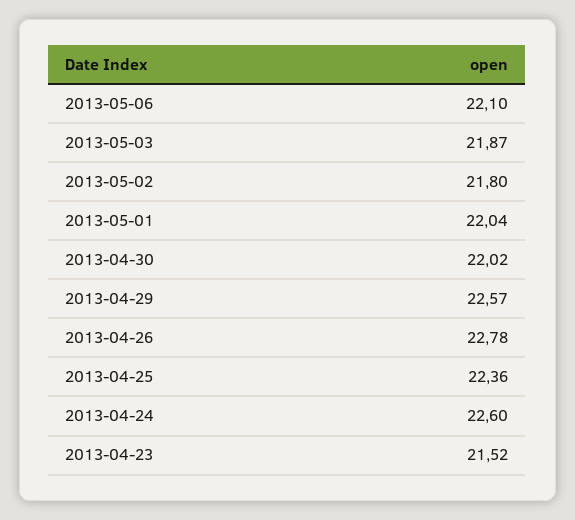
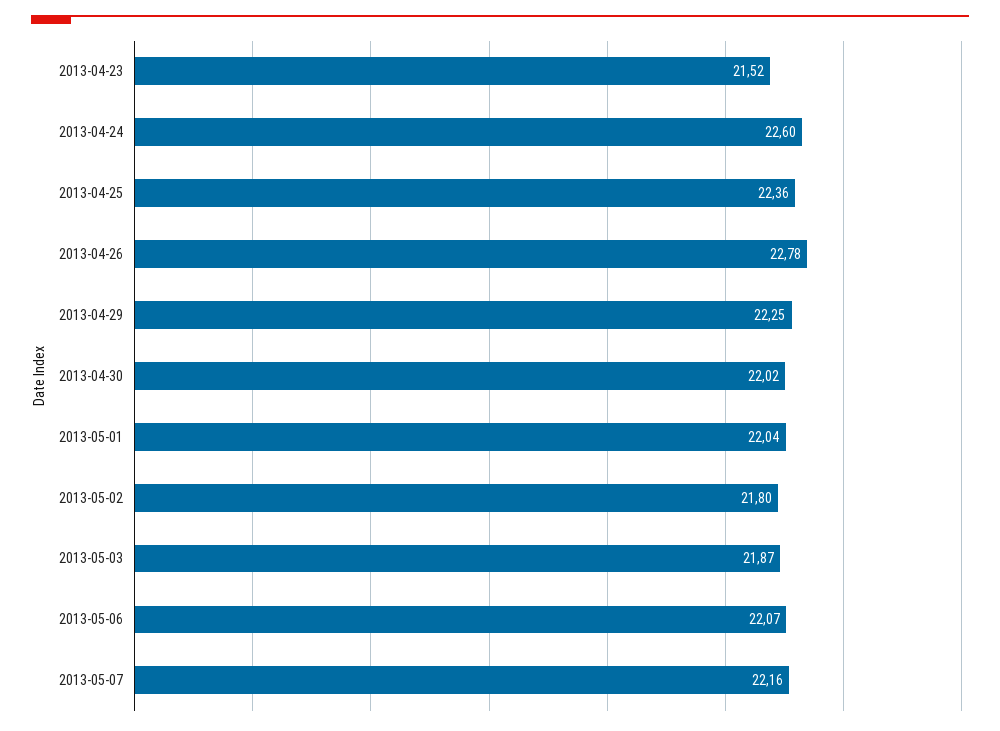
2013-05-06: 22.1 -> 22.07
2013-04-29: 22.57 -> 22.25
2013-05-07: none -> 22.16

